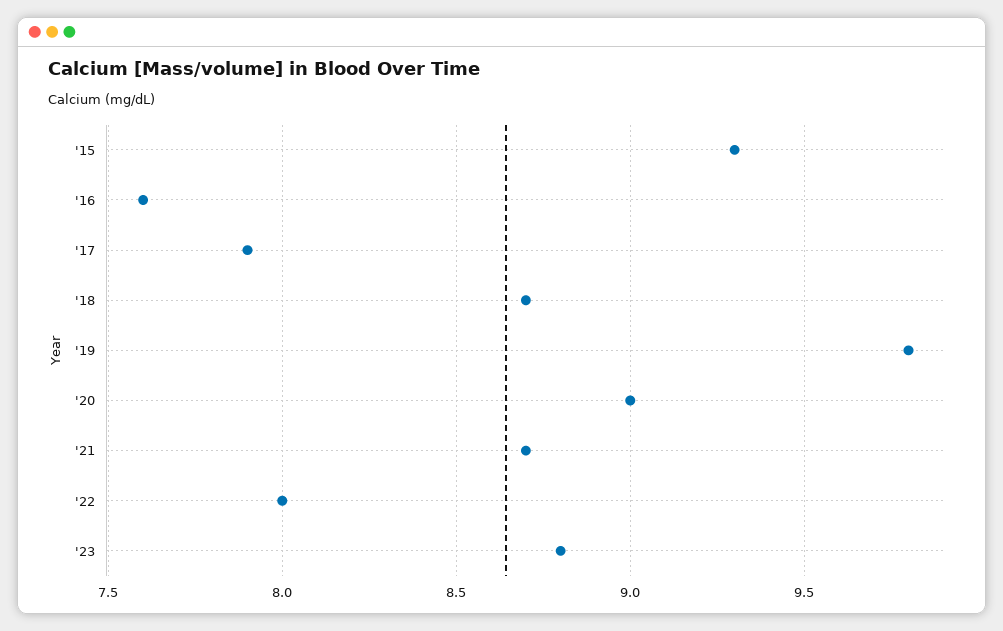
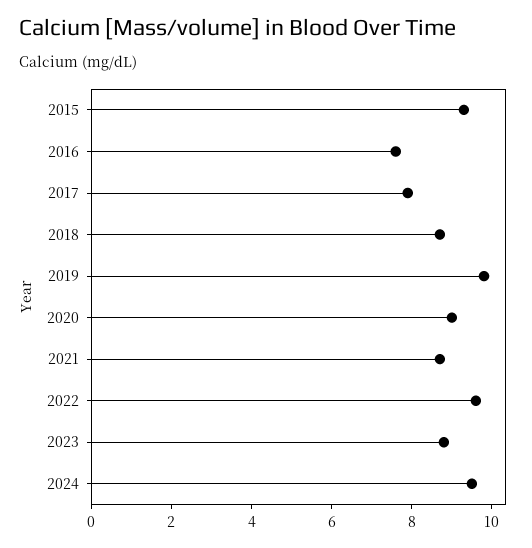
'22: 8 -> 9.5
2024: none -> 9.5

